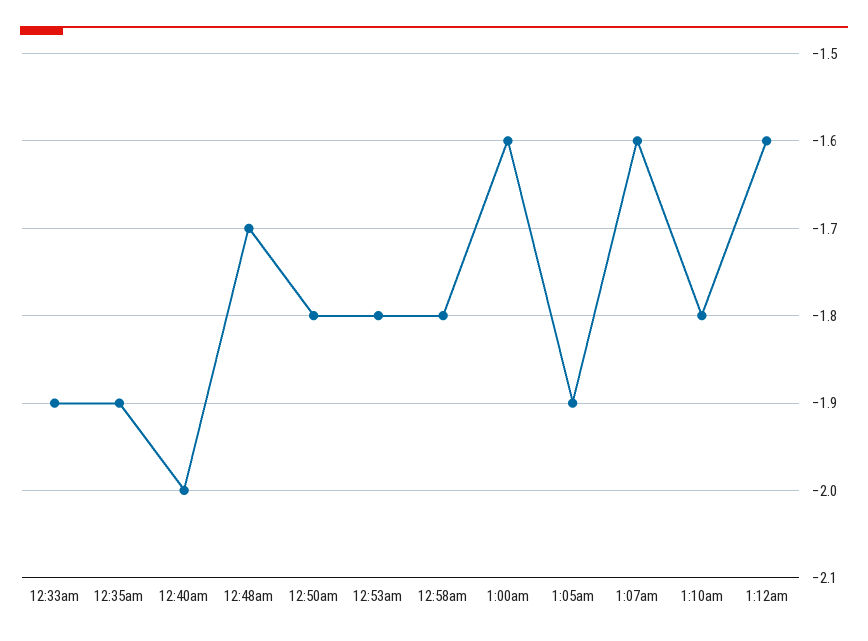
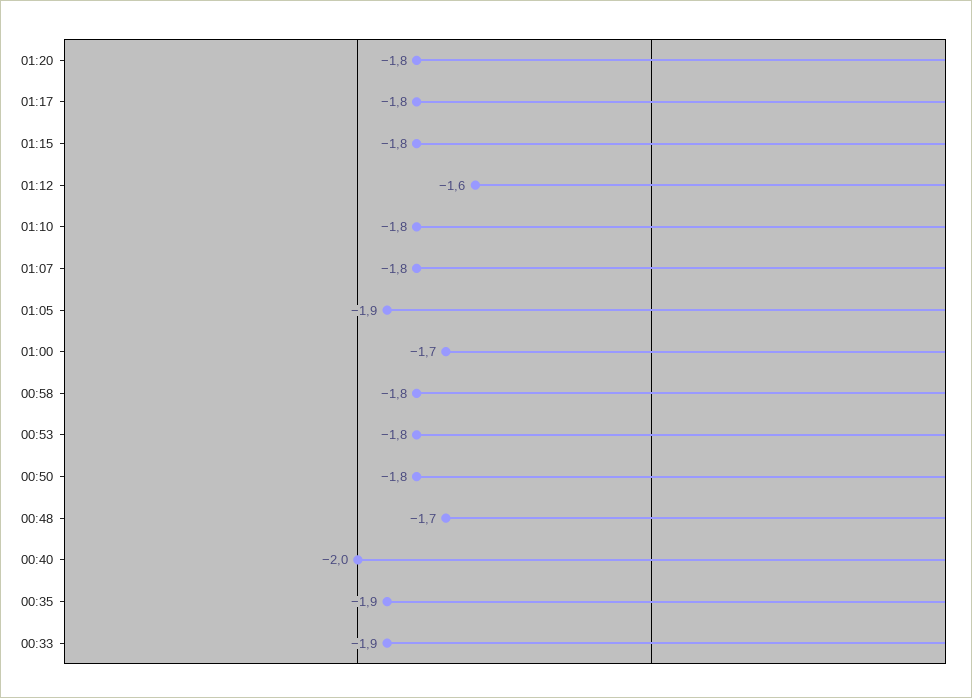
1:00am: -1.6 -> -1.7
1:07am: -1.6 -> -1.8
01:20: none -> -1.8
01:17: none -> -1.8
01:15: none -> -1.8

